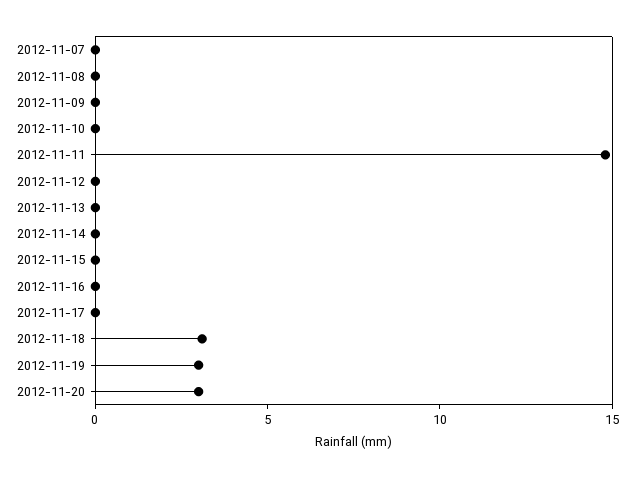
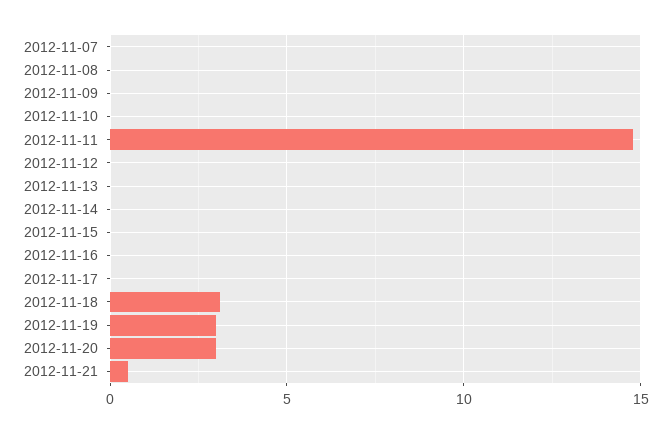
2012-11-21: none -> 0.5

